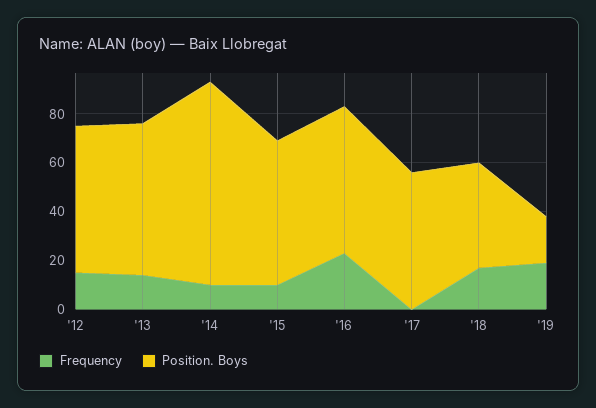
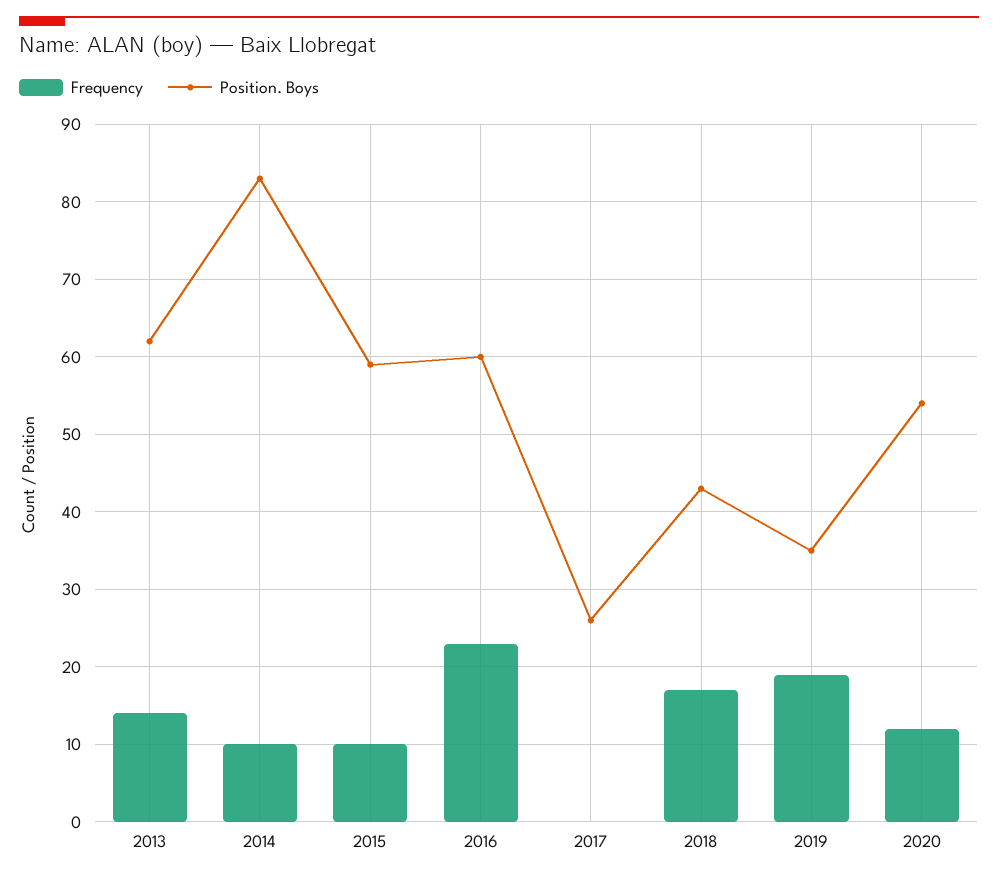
Frequency, '12: 15 -> none
Position. Boys, '12: 60 -> none
Position. Boys, '17: 55 -> 26
Position. Boys, '19: 20 -> 35
Frequency, 2020: none -> 12
Position. Boys, 2020: none -> 54

